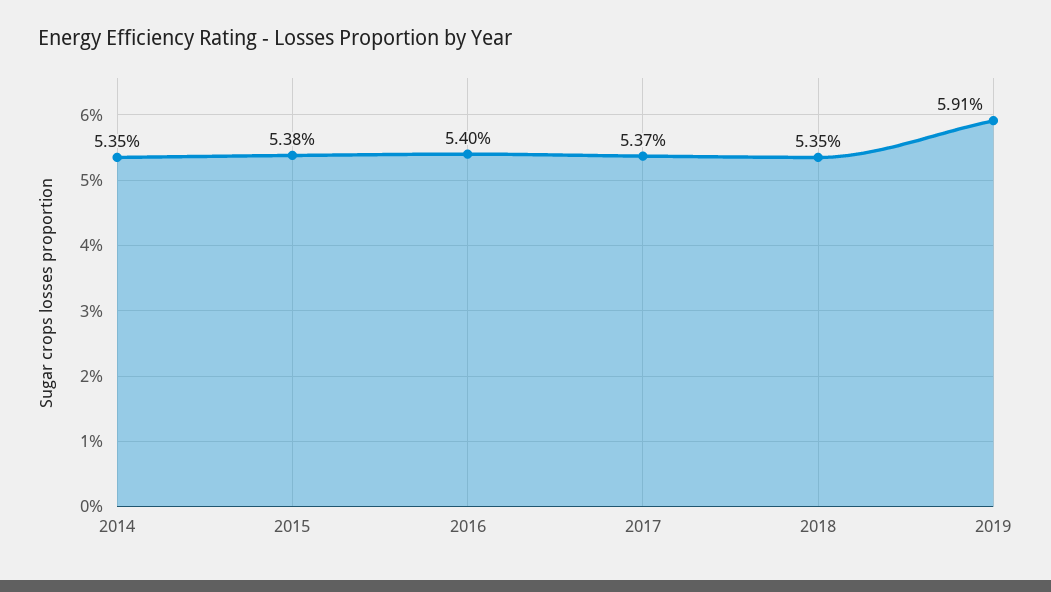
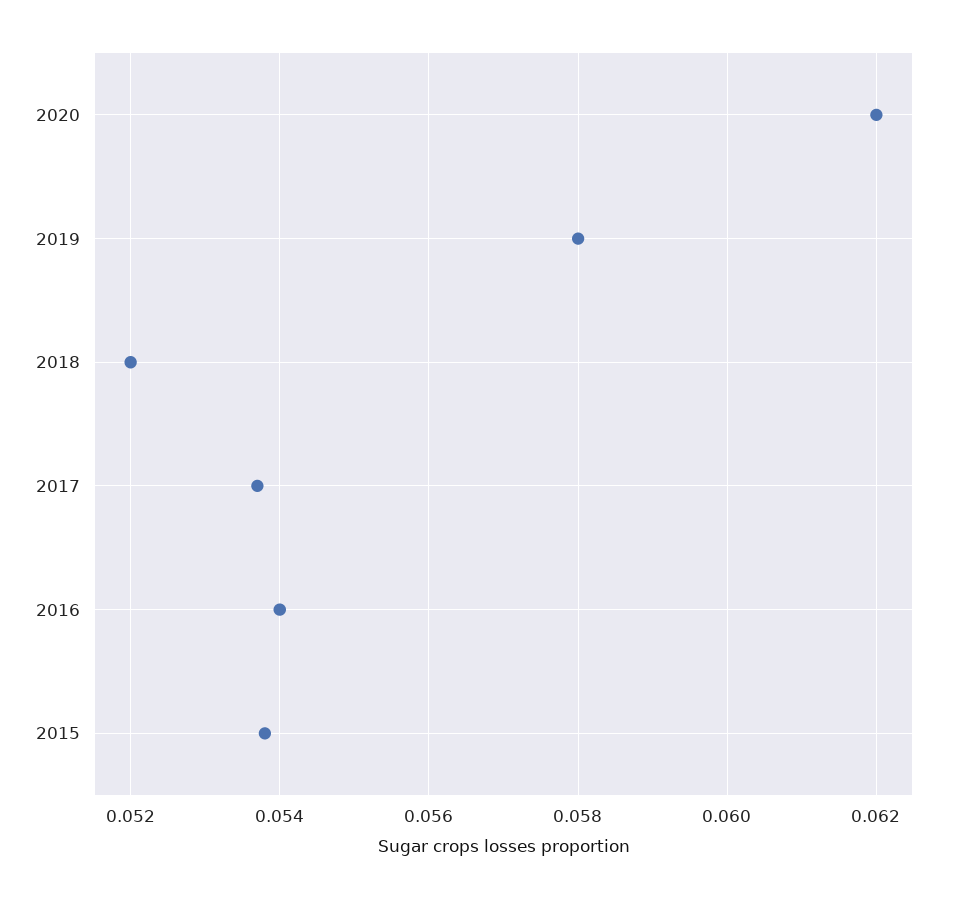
2014: 0.0535 -> none
2018: 0.0535 -> 0.052
2019: 0.0591 -> 0.058
2020: none -> 0.062

